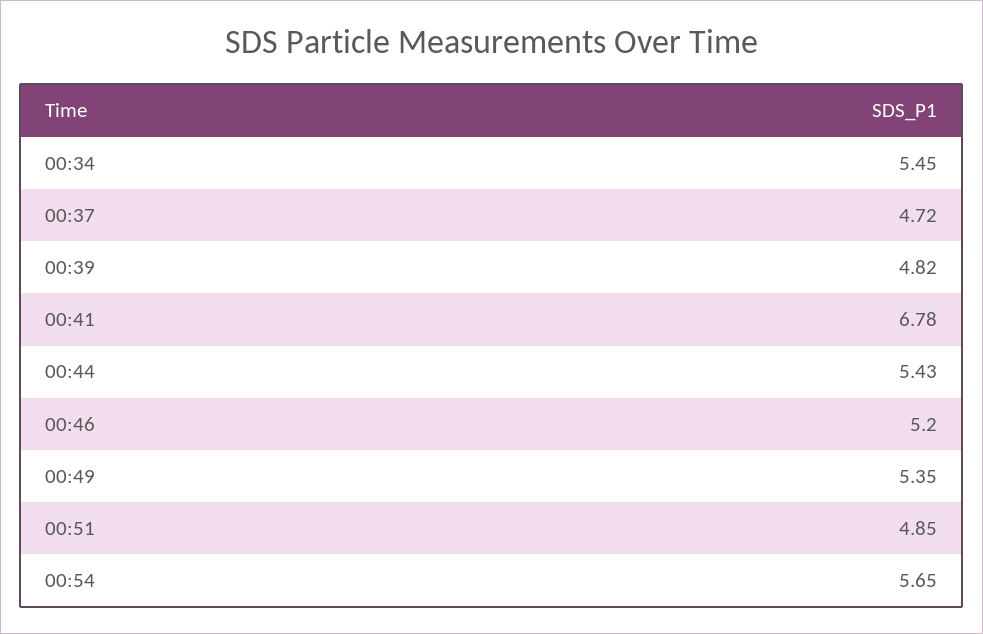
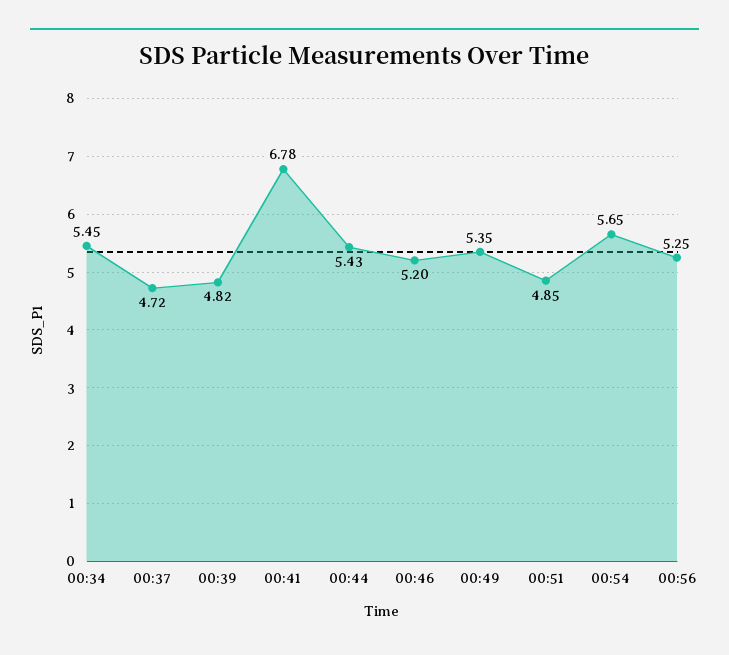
00:56: none -> 5.25

